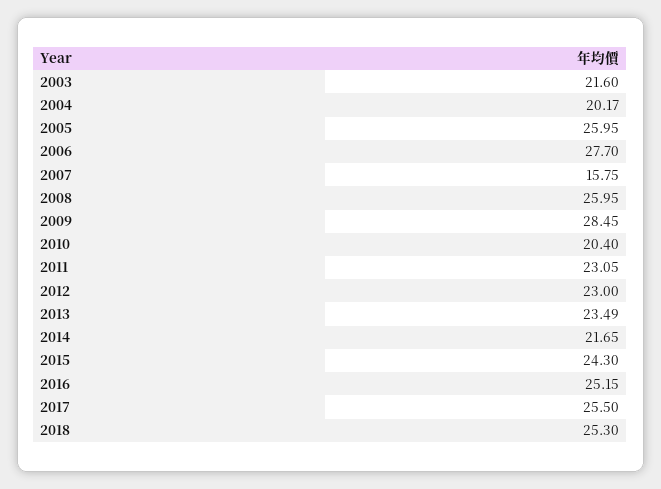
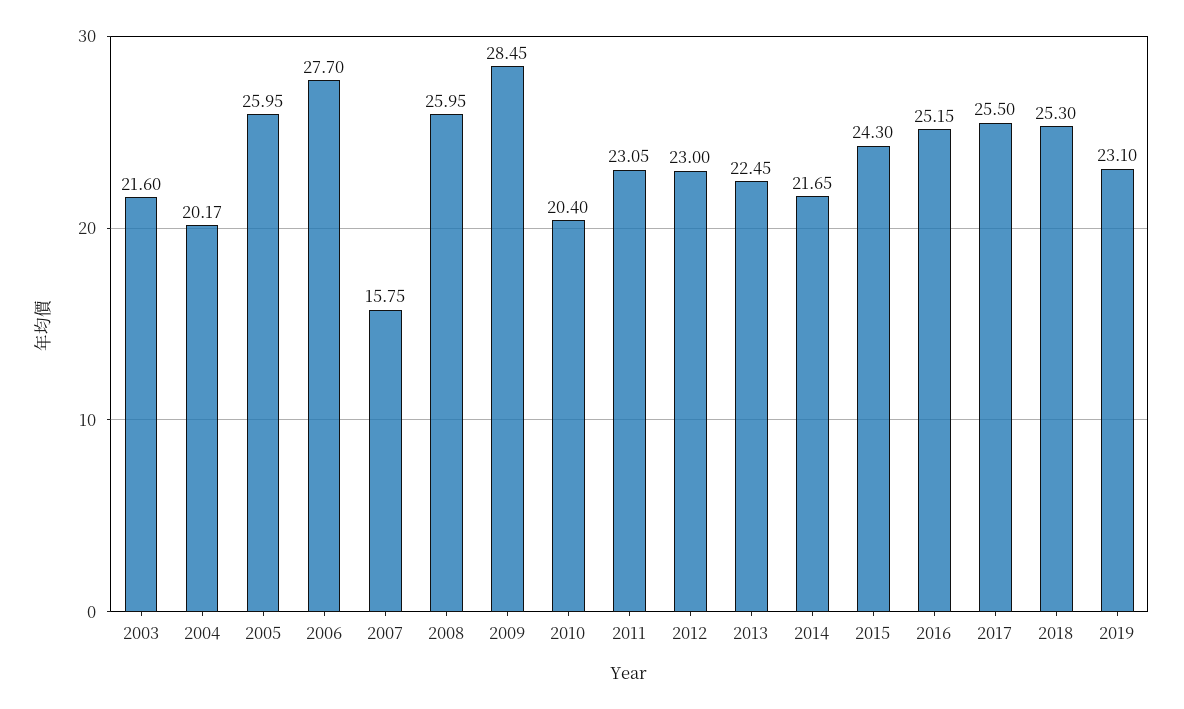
2013: 23.49 -> 22.45
2019: none -> 23.1

